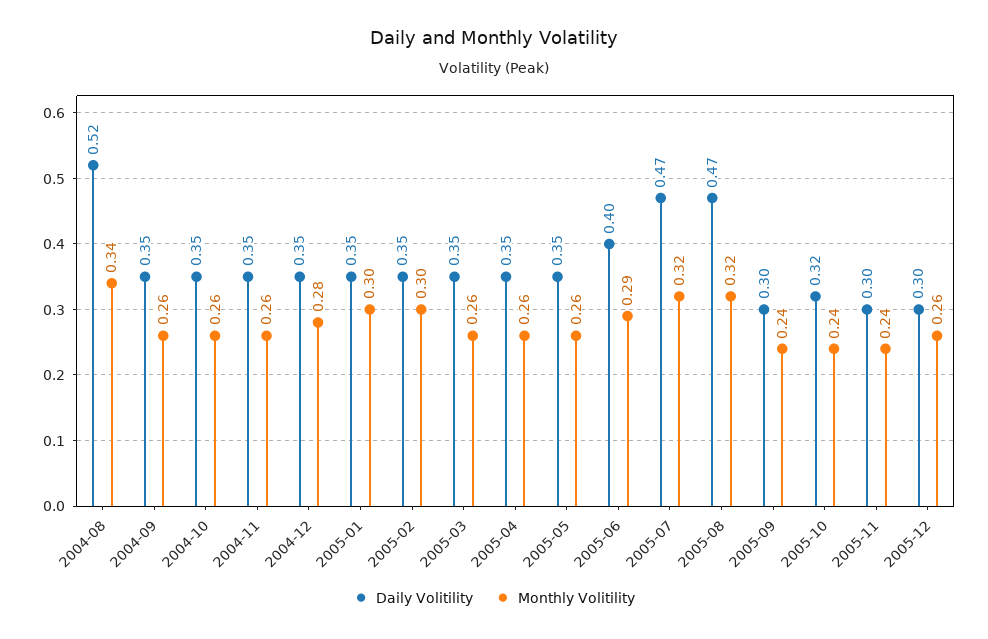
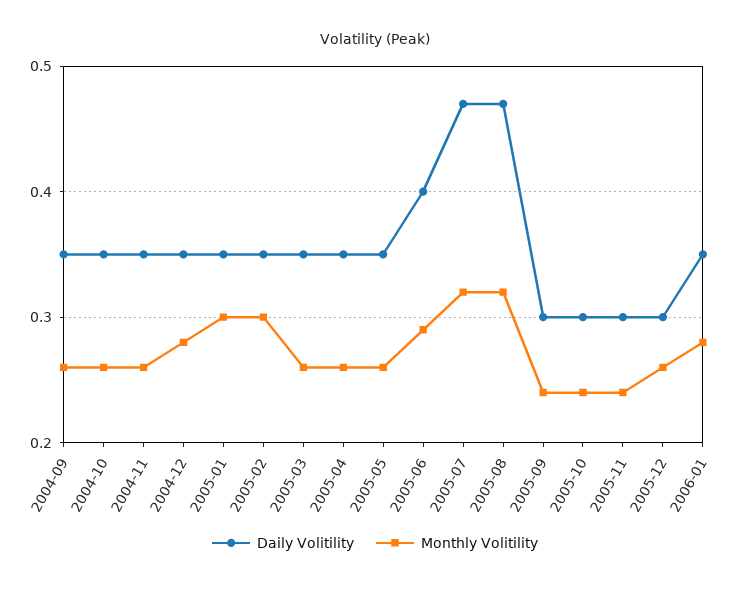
Daily Volitility, 2004-08: 0.52 -> none
Monthly Volitility, 2004-08: 0.34 -> none
Daily Volitility, 2005-10: 0.32 -> 0.3
Daily Volitility, 2006-01: none -> 0.35
Monthly Volitility, 2006-01: none -> 0.28

